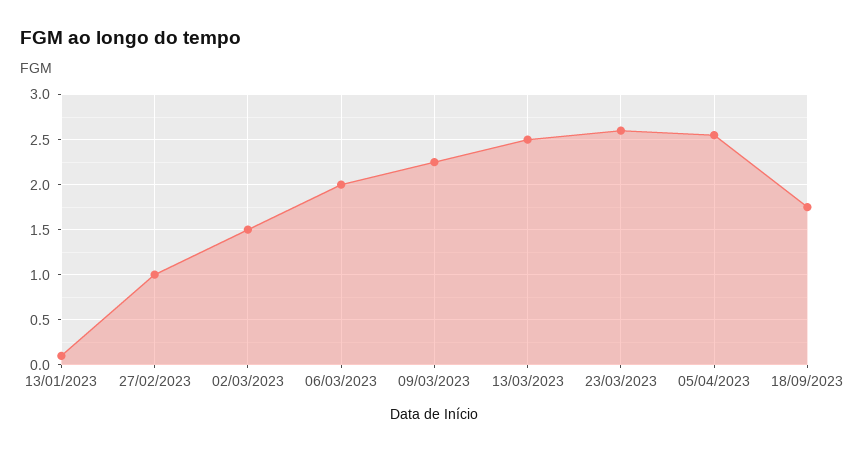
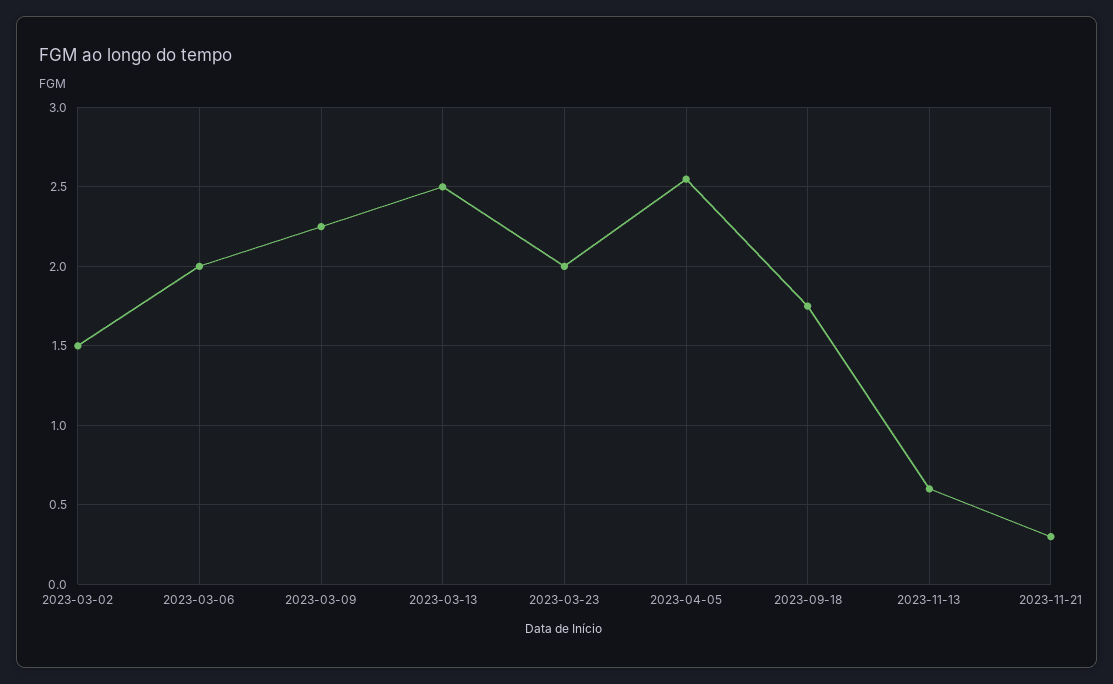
13/01/2023: 0.1 -> none
27/02/2023: 1 -> none
23/03/2023: 2.6 -> 2
2023-11-13: none -> 0.6
2023-11-21: none -> 0.3

